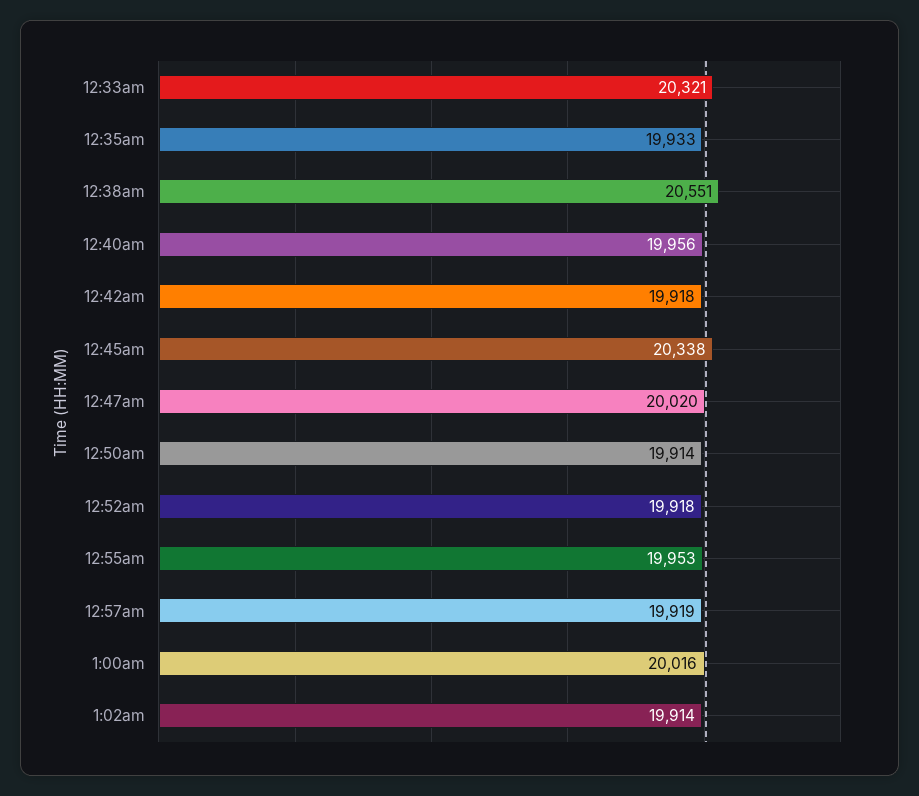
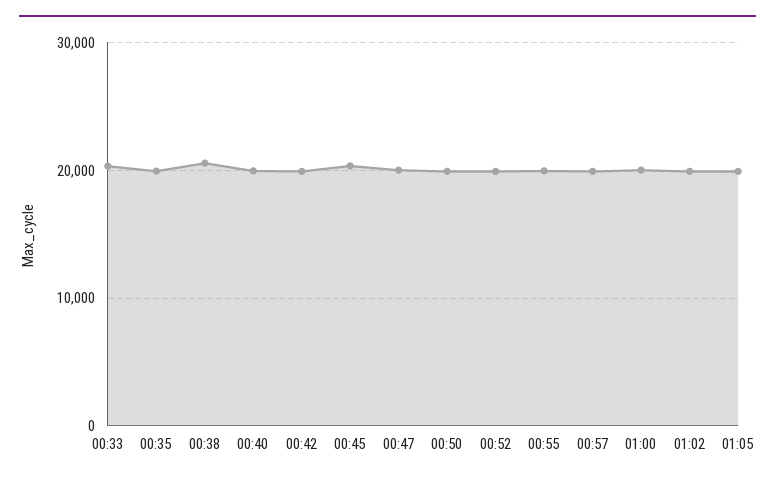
01:05: none -> 20000

